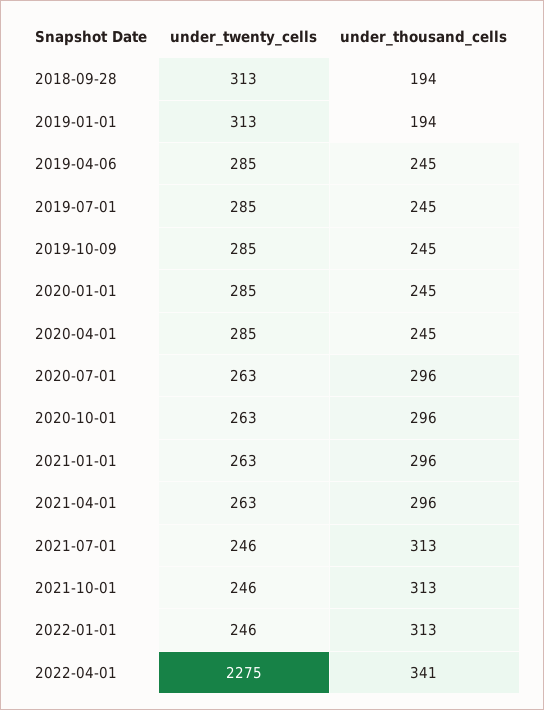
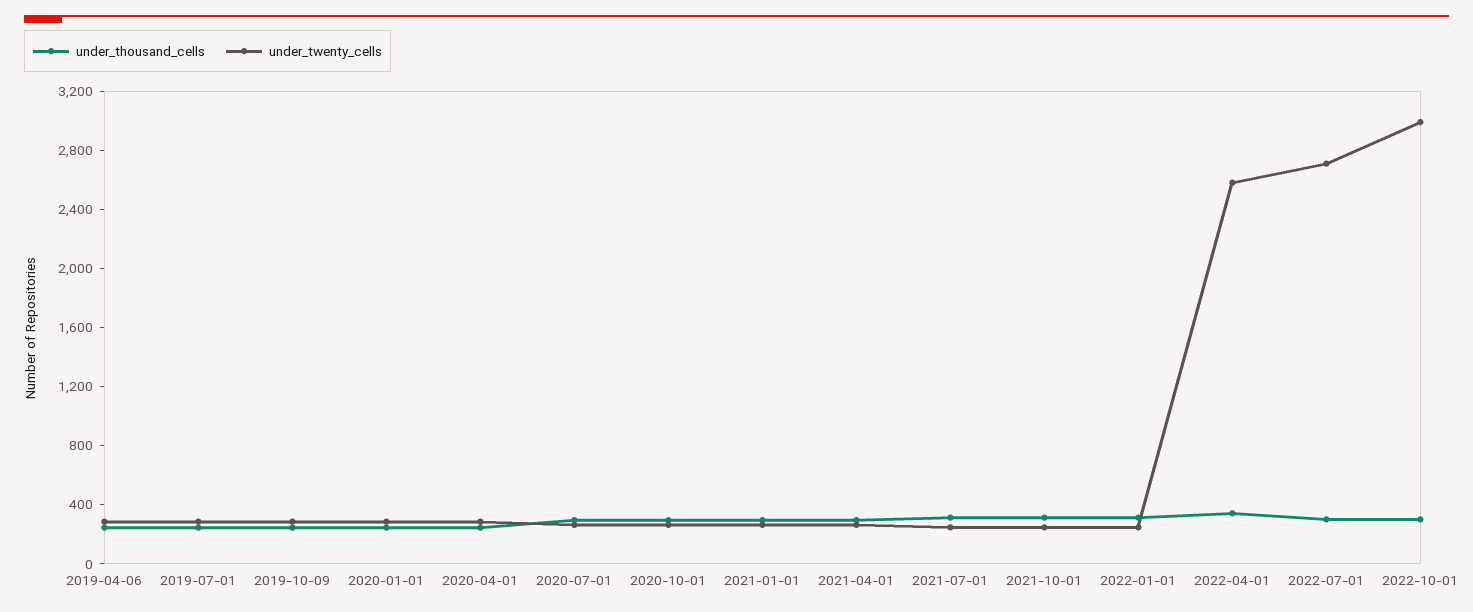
under_twenty_cells, 2018-09-28: 313 -> none
under_thousand_cells, 2018-09-28: 194 -> none
under_twenty_cells, 2019-01-01: 313 -> none
under_thousand_cells, 2019-01-01: 194 -> none
under_twenty_cells, 2022-04-01: 2275 -> 2600
under_thousand_cells, 2022-07-01: none -> 300
under_twenty_cells, 2022-07-01: none -> 2700
under_thousand_cells, 2022-10-01: none -> 300
under_twenty_cells, 2022-10-01: none -> 3000

